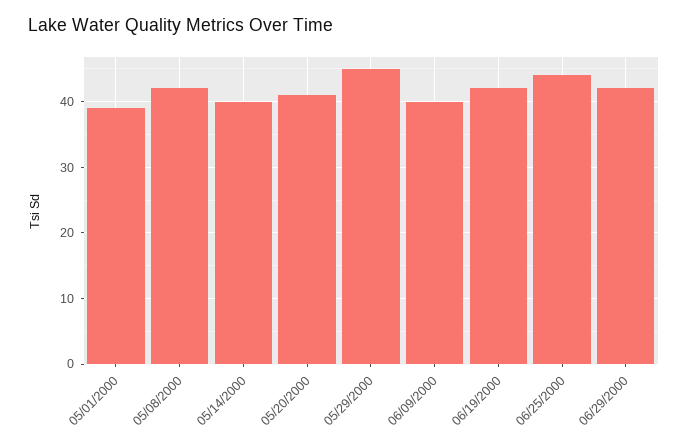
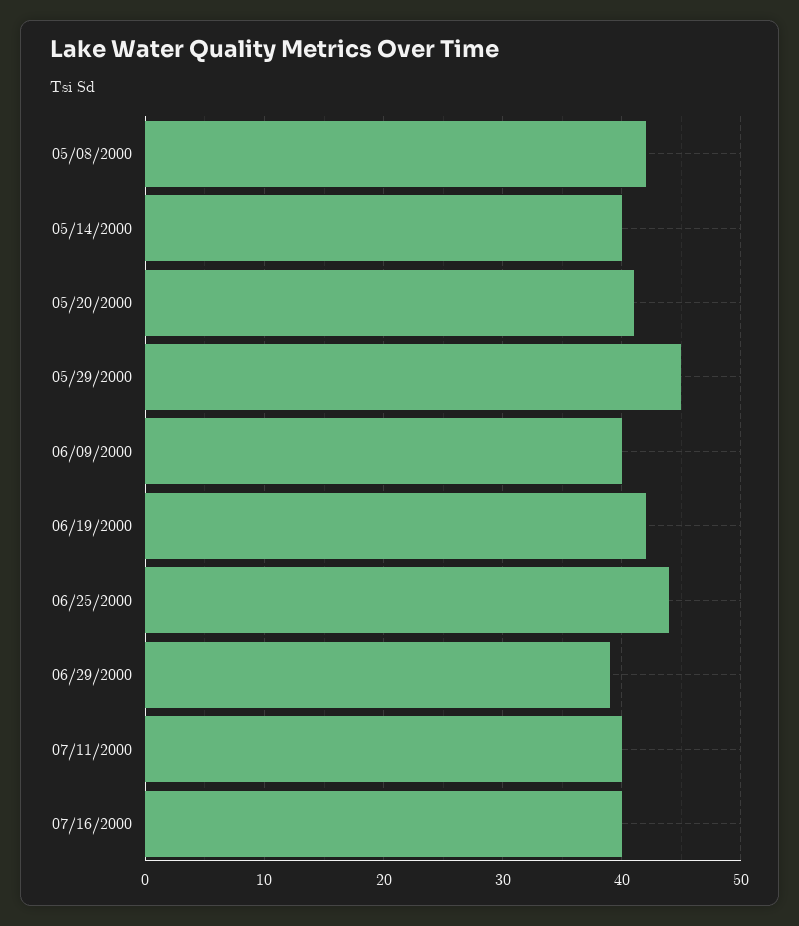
05/01/2000: 39 -> none
06/29/2000: 42 -> 39
07/11/2000: none -> 40
07/16/2000: none -> 40

